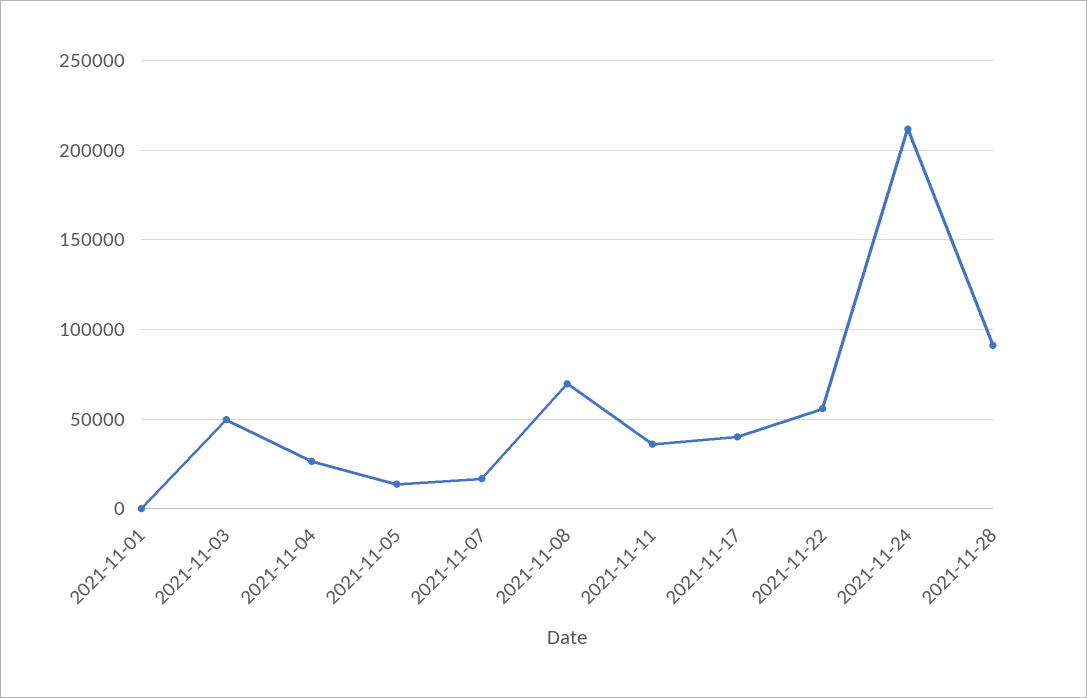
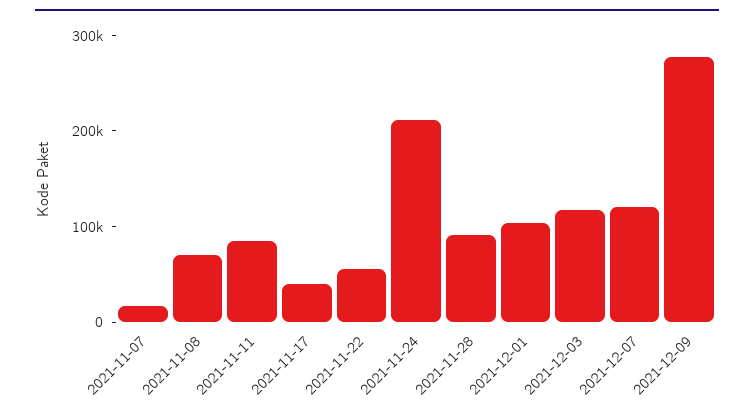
2021-11-01: 0 -> none
2021-11-03: 50000 -> none
2021-11-04: 25000 -> none
2021-11-05: 15000 -> none
2021-11-11: 35000 -> 80000
2021-12-01: none -> 100000
2021-12-03: none -> 120000
2021-12-07: none -> 120000
2021-12-09: none -> 280000

